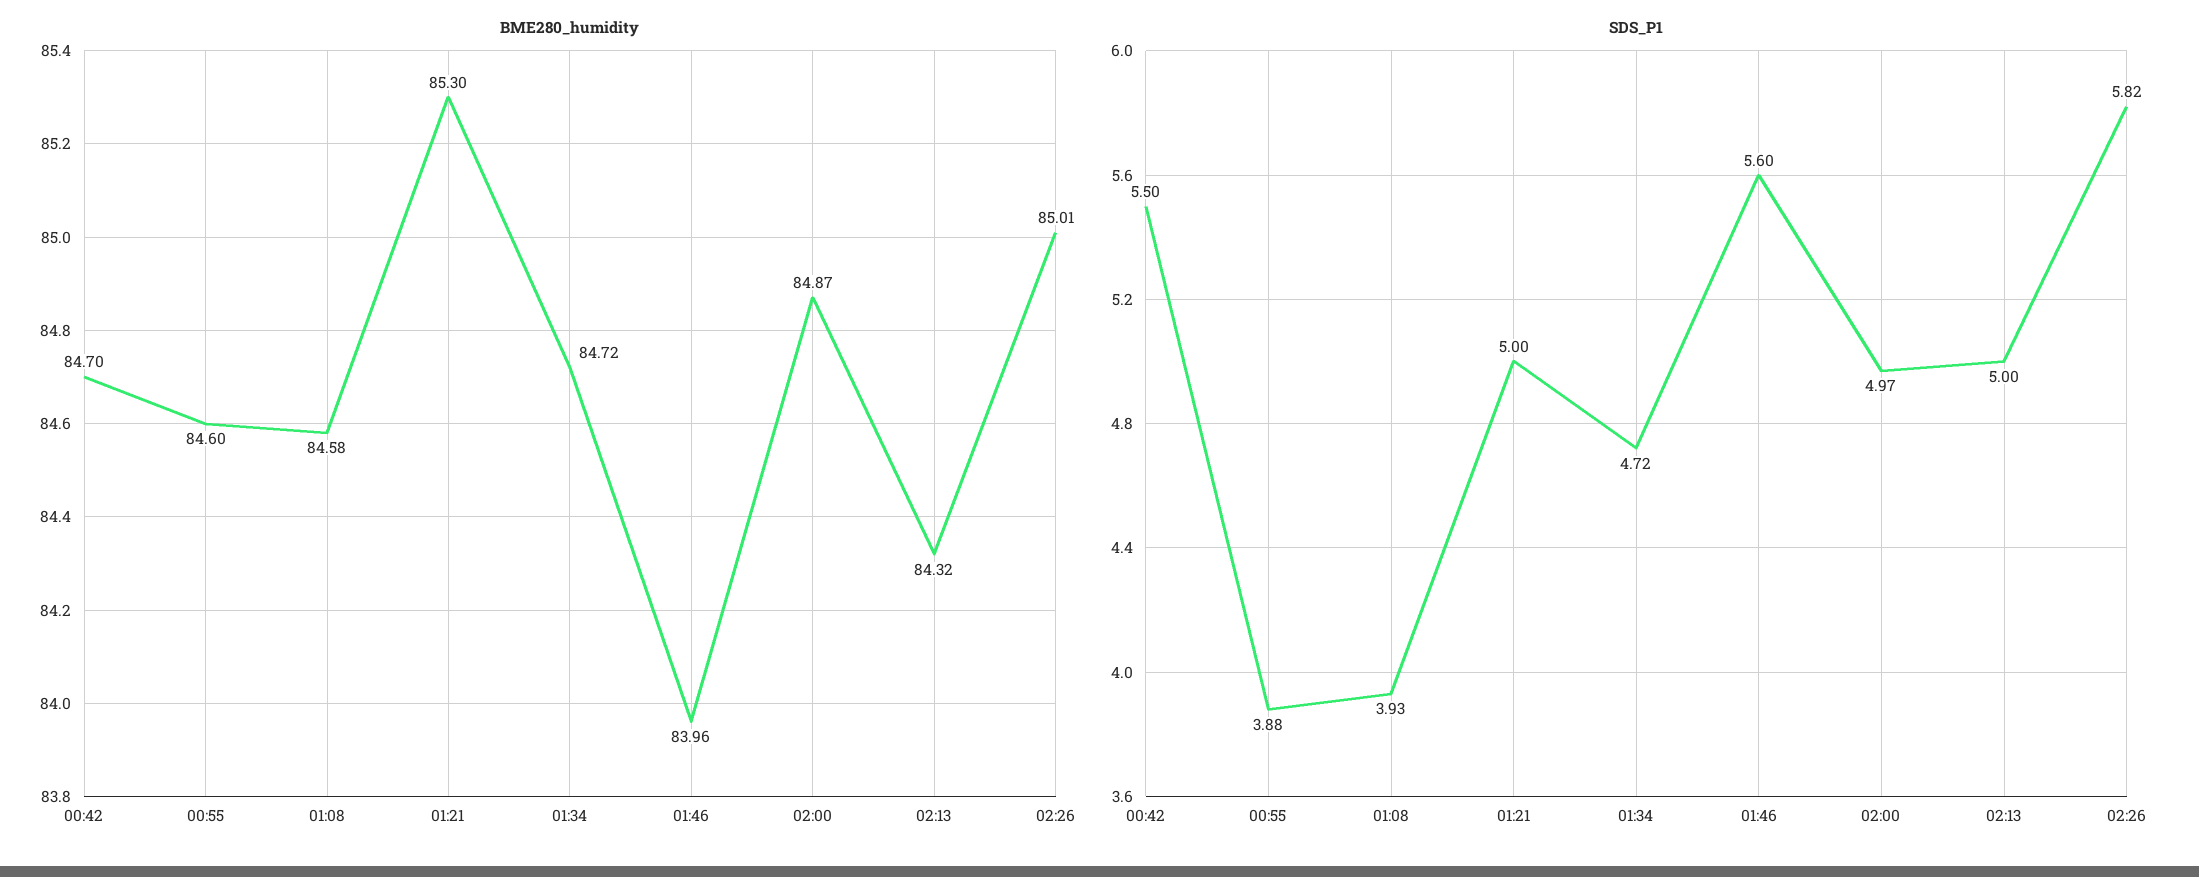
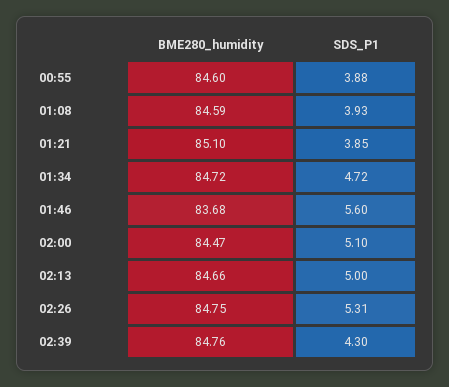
BME280_humidity, 00:42: 84.7 -> none
BME280_humidity, 01:08: 84.58 -> 84.59
BME280_humidity, 01:21: 85.3 -> 85.1
BME280_humidity, 01:46: 83.96 -> 83.68
BME280_humidity, 02:00: 84.87 -> 84.47
BME280_humidity, 02:13: 84.32 -> 84.66
BME280_humidity, 02:26: 85.01 -> 84.75
SDS_P1, 00:42: 5.5 -> none
SDS_P1, 01:21: 5 -> 3.85
SDS_P1, 02:00: 4.97 -> 5.1
SDS_P1, 02:26: 5.82 -> 5.31
BME280_humidity, 02:39: none -> 84.76
SDS_P1, 02:39: none -> 4.3

